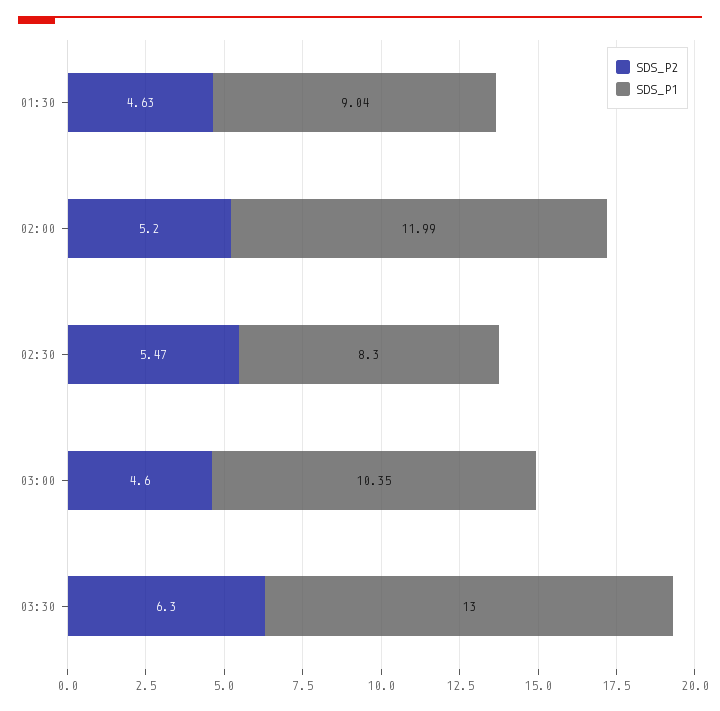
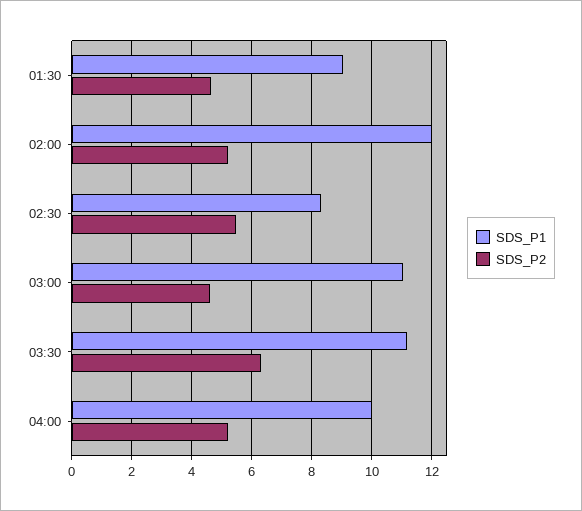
SDS_P1, 03:00: 10.35 -> 11
SDS_P1, 03:30: 13 -> 11.2
SDS_P1, 04:00: none -> 10
SDS_P2, 04:00: none -> 5.2

